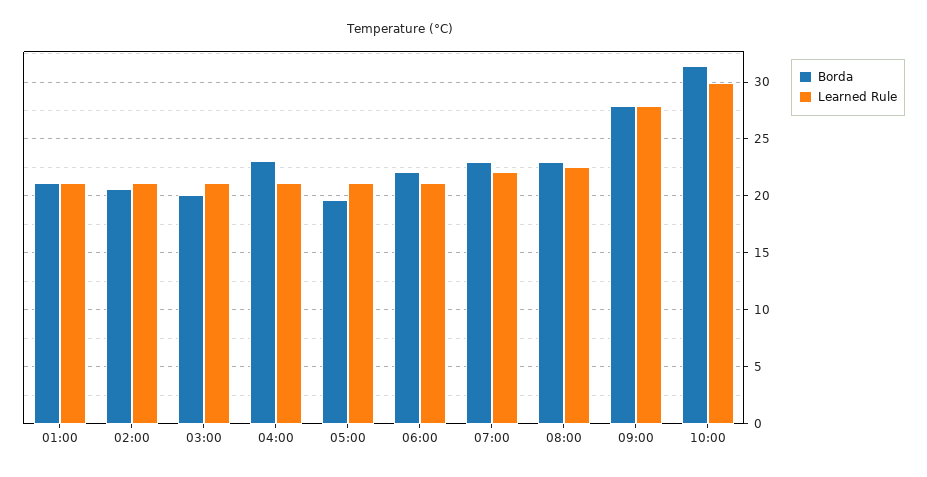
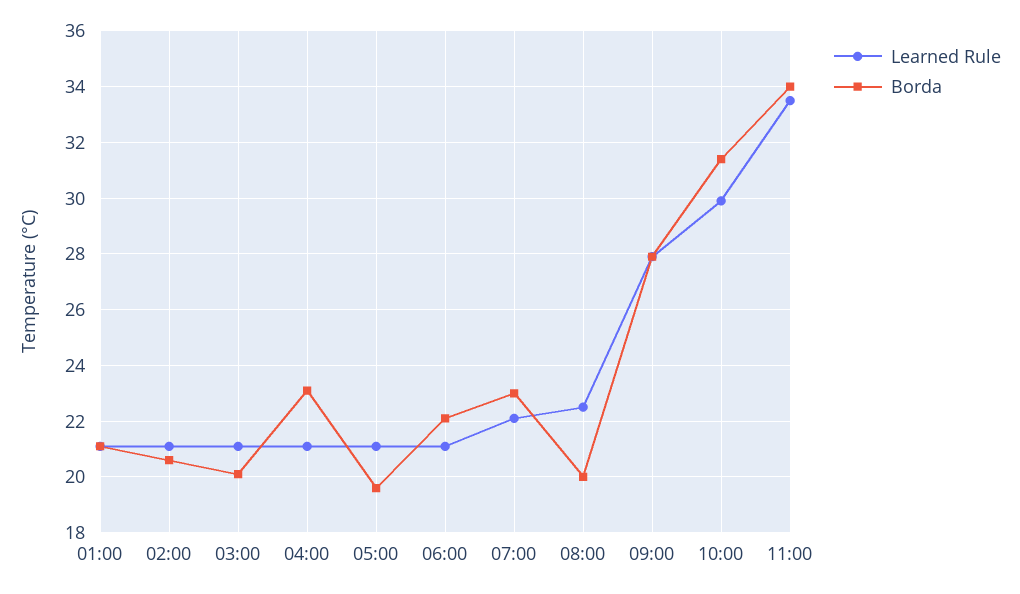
Borda, 08:00: 23 -> 20
Learned Rule, 11:00: none -> 33.5
Borda, 11:00: none -> 34

